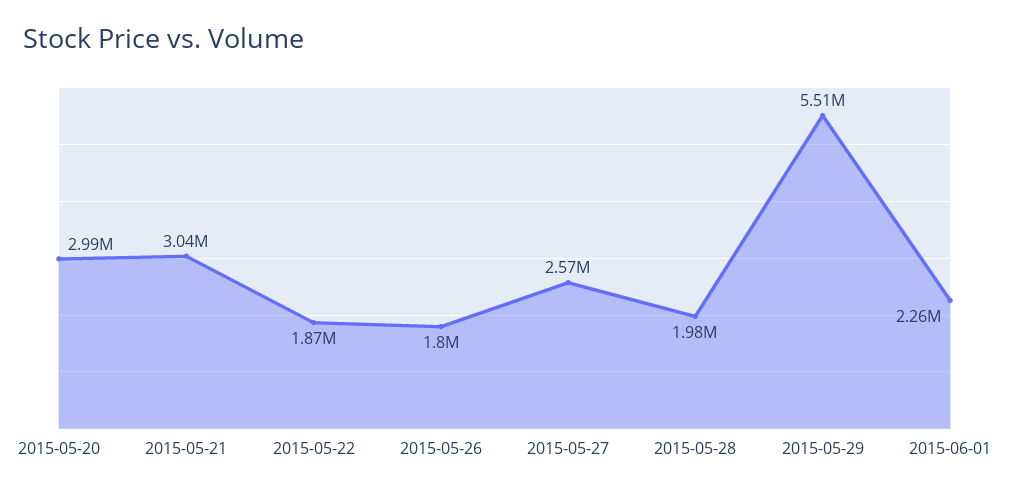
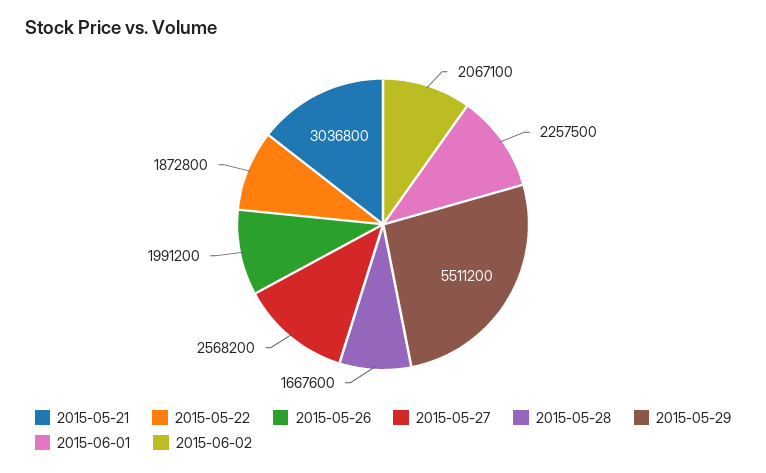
2015-05-20: 2990000 -> none
2015-05-26: 1800000 -> 1991200
2015-05-28: 1980000 -> 1667600
2015-06-02: none -> 2067100

